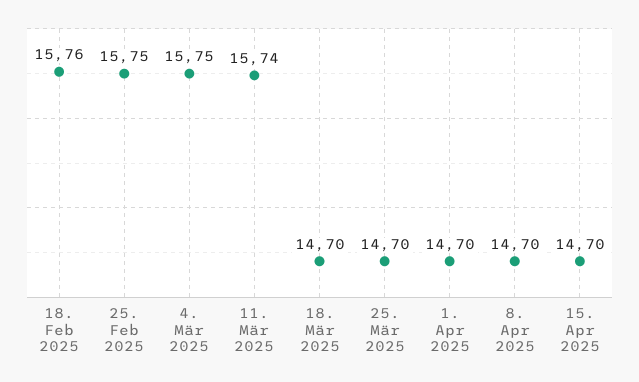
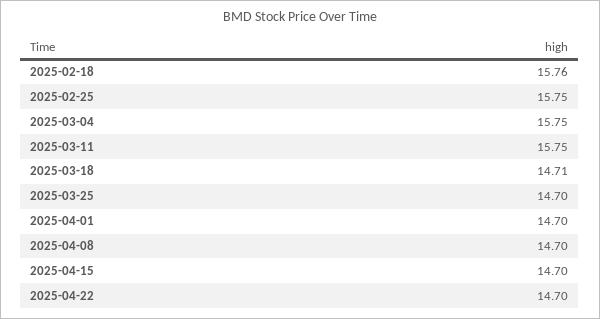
11. Mär 2025: 15.74 -> 15.75
18. Mär 2025: 14.7 -> 14.71
2025-04-22: none -> 14.7

